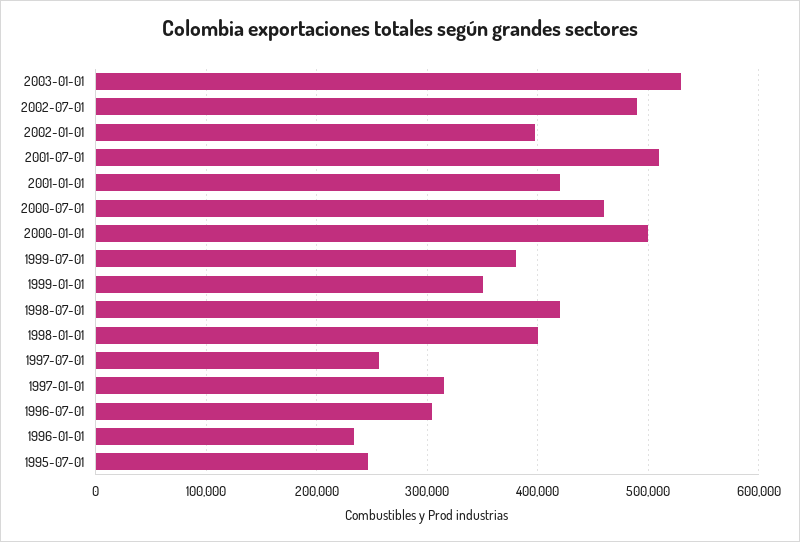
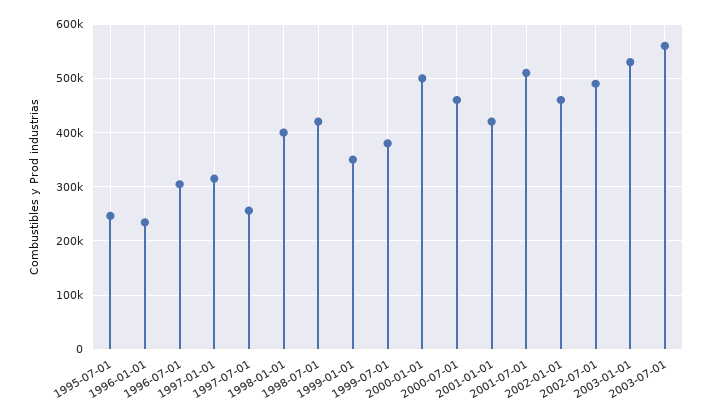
2002-01-01: 400000 -> 460000
2003-07-01: none -> 560000

